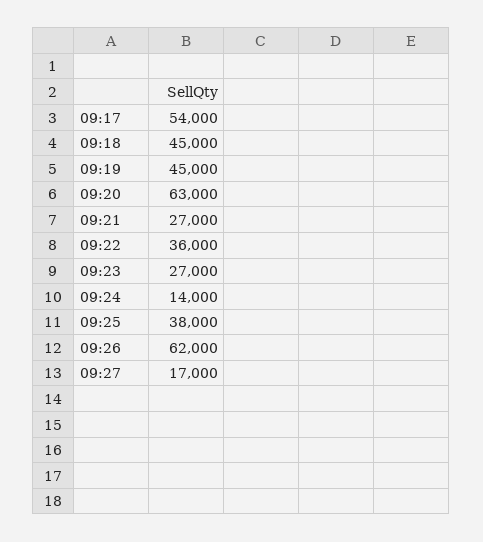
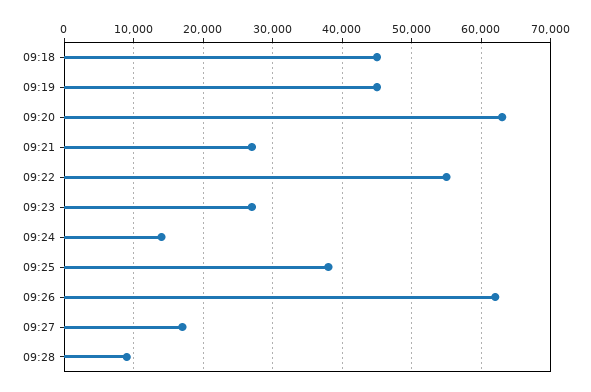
09:17: 54000 -> none
09:22: 36000 -> 55000
09:28: none -> 9000

